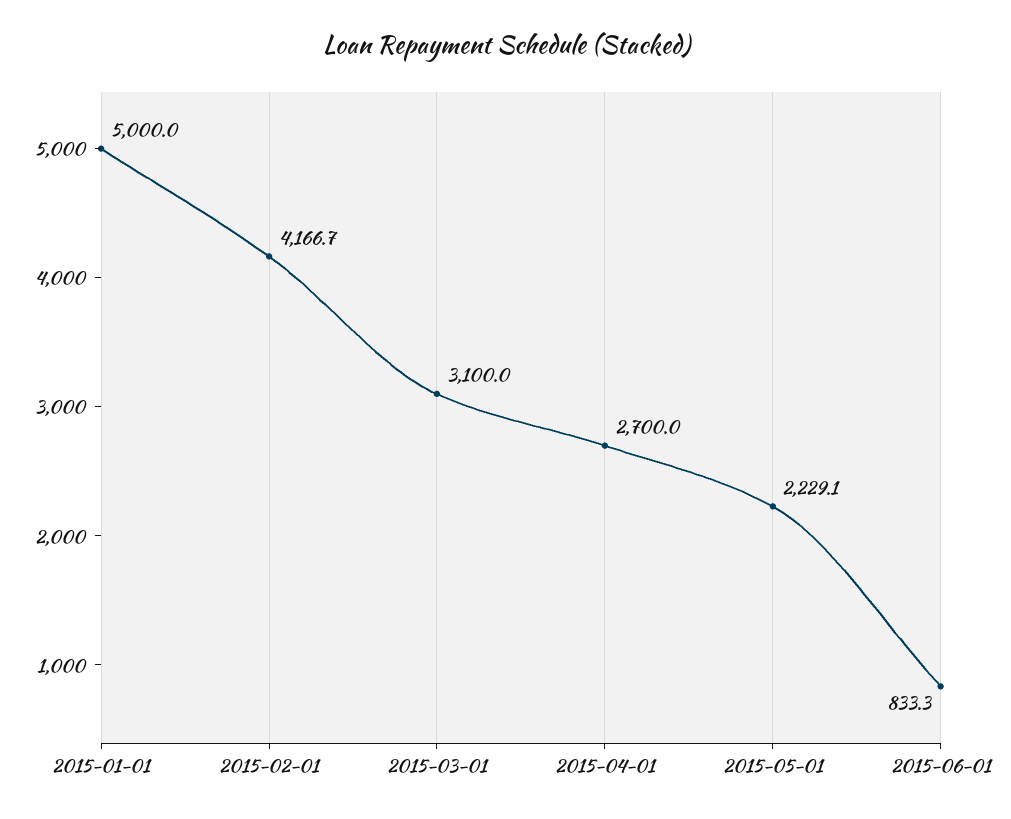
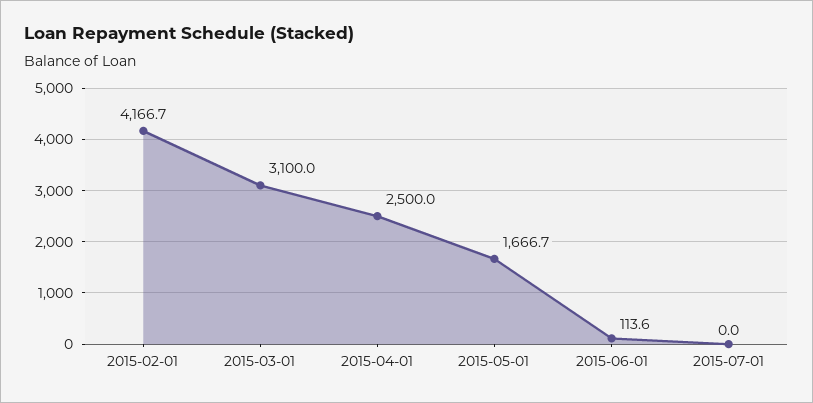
2015-01-01: 5000 -> none
2015-04-01: 2700 -> 2500
2015-05-01: 2229.1 -> 1666.7
2015-06-01: 833.3 -> 113.6
2015-07-01: none -> 0

